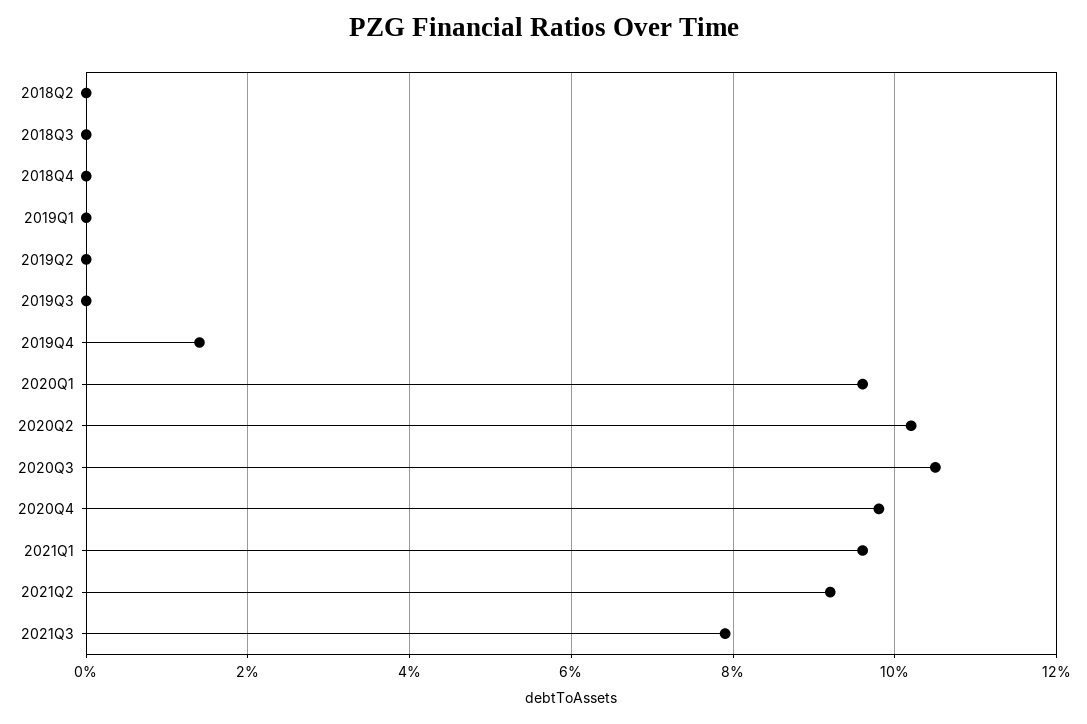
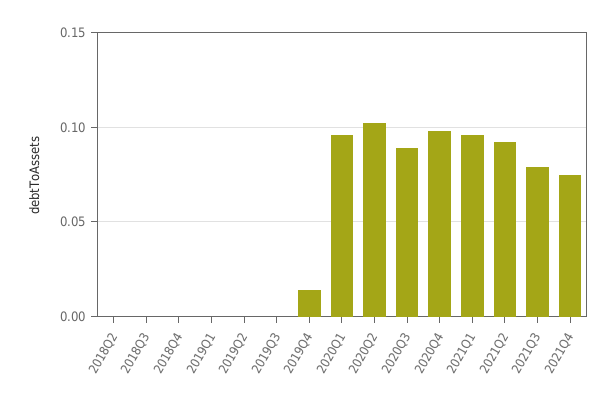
2020Q3: 0.105 -> 0.09
2021Q4: none -> 0.075

